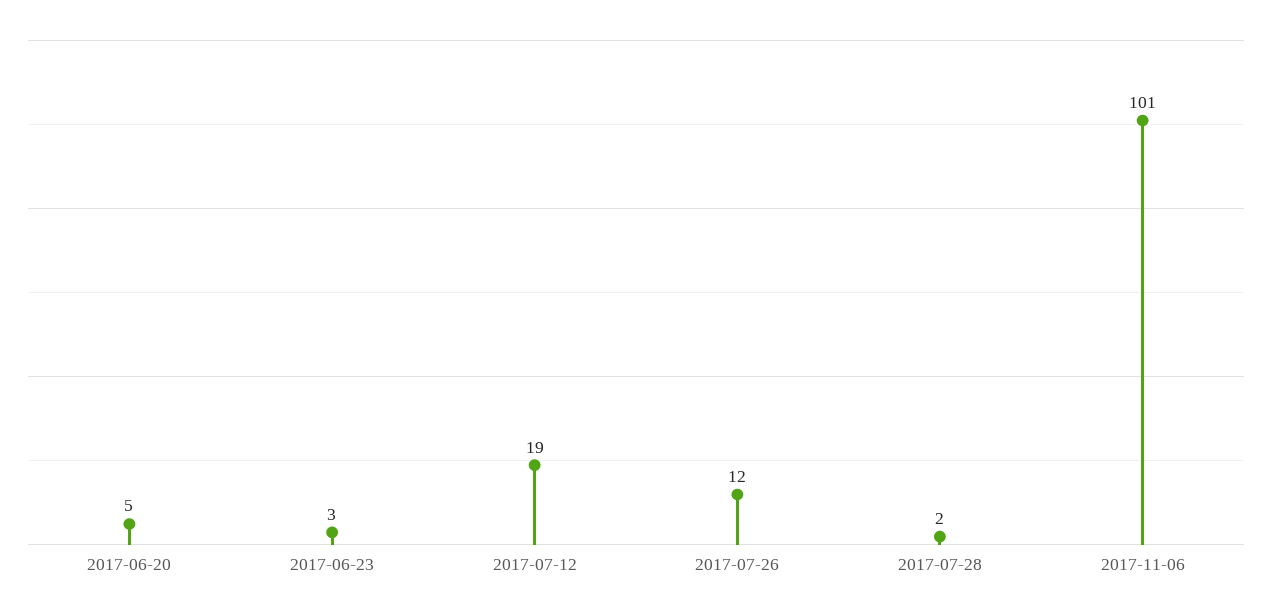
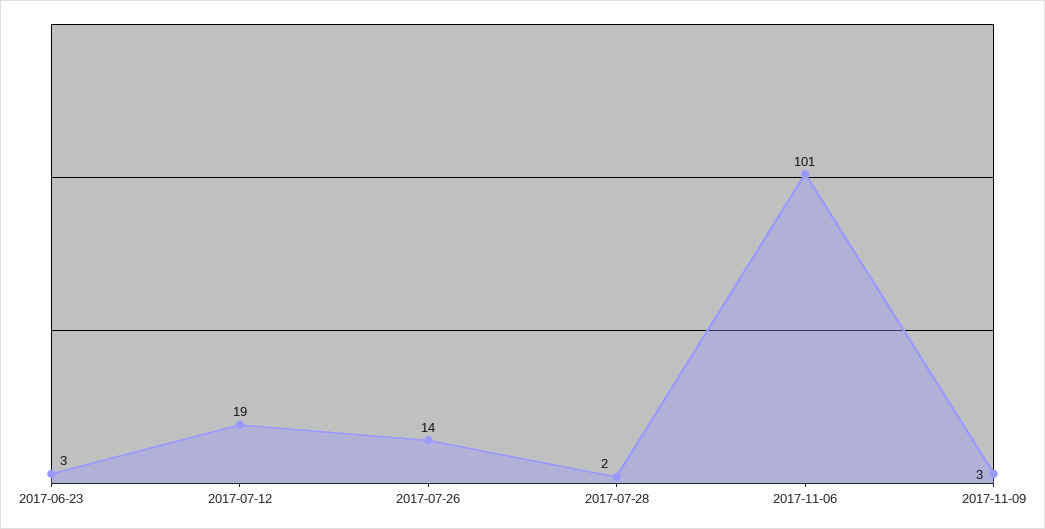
2017-06-20: 5 -> none
2017-07-26: 12 -> 14
2017-11-09: none -> 3

